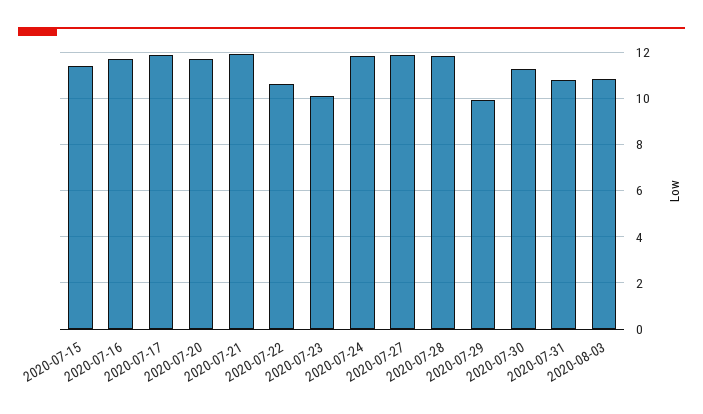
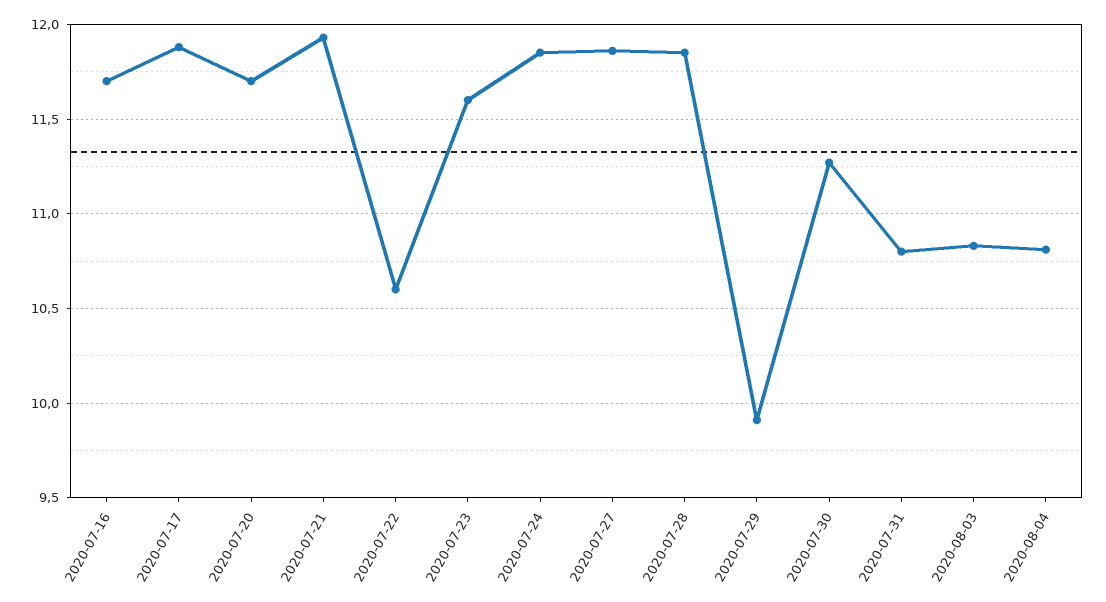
2020-07-15: 11.5 -> none
2020-07-23: 10 -> 11.6
2020-08-04: none -> 10.8

